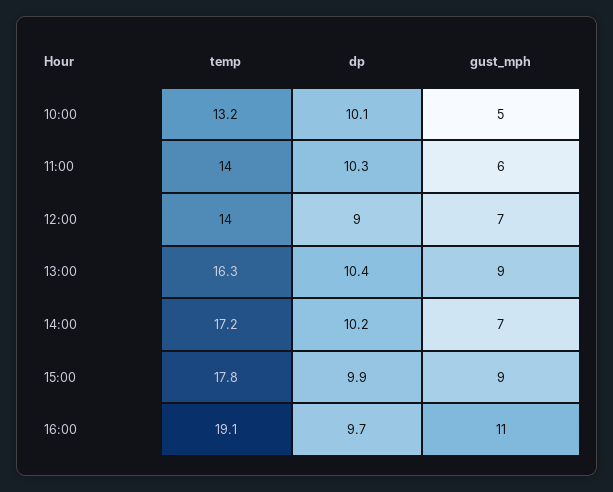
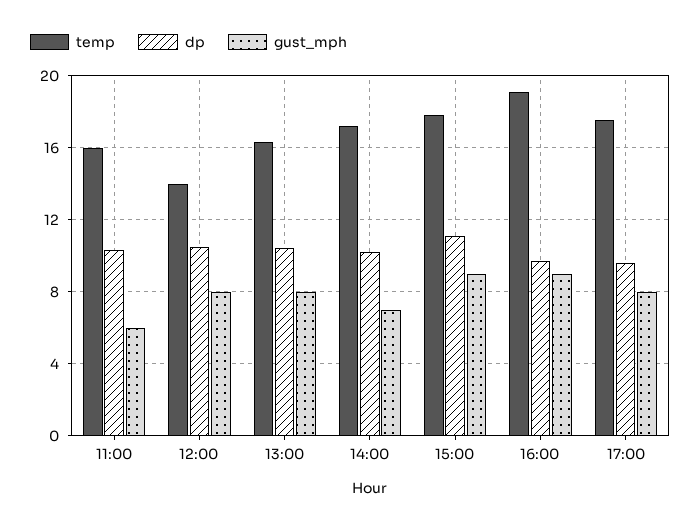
temp, 10:00: 13.2 -> none
dp, 10:00: 10.1 -> none
gust_mph, 10:00: 5 -> none
temp, 11:00: 14 -> 16
dp, 12:00: 9 -> 10.5
gust_mph, 12:00: 7 -> 8
gust_mph, 13:00: 9 -> 8
dp, 15:00: 9.9 -> 11
gust_mph, 16:00: 11 -> 9
temp, 17:00: none -> 17.5
dp, 17:00: none -> 9.5
gust_mph, 17:00: none -> 8

